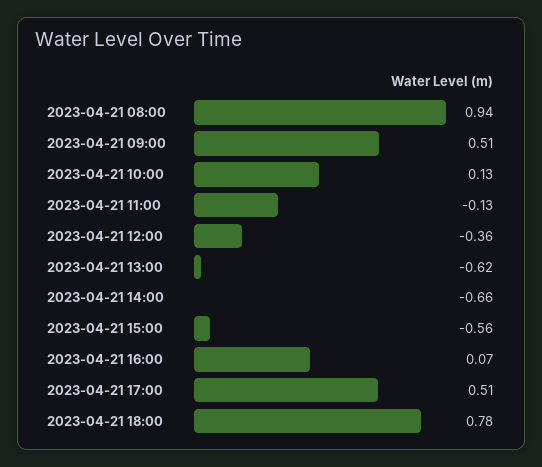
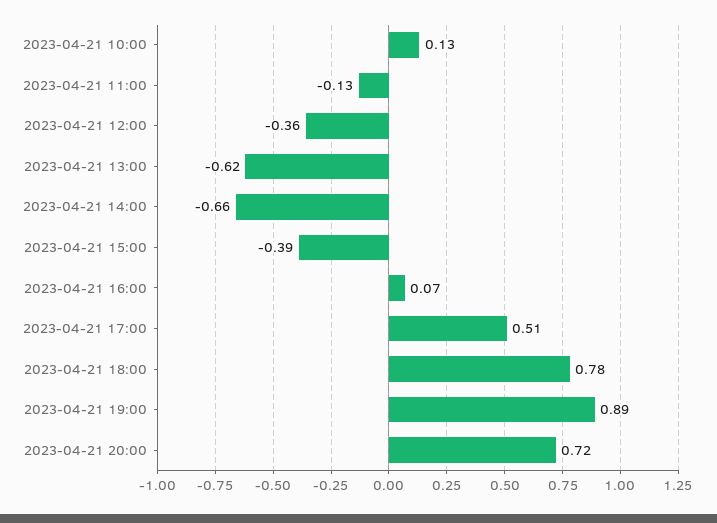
2023-04-21 08:00: 0.94 -> none
2023-04-21 09:00: 0.51 -> none
2023-04-21 15:00: -0.56 -> -0.39
2023-04-21 19:00: none -> 0.89
2023-04-21 20:00: none -> 0.72

